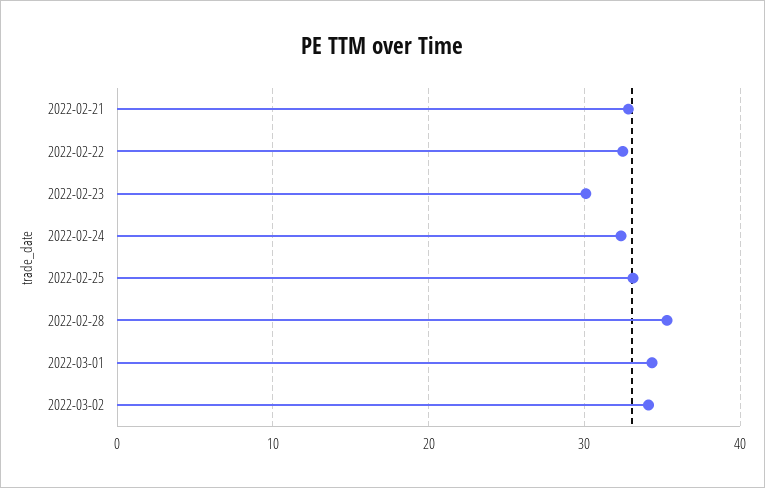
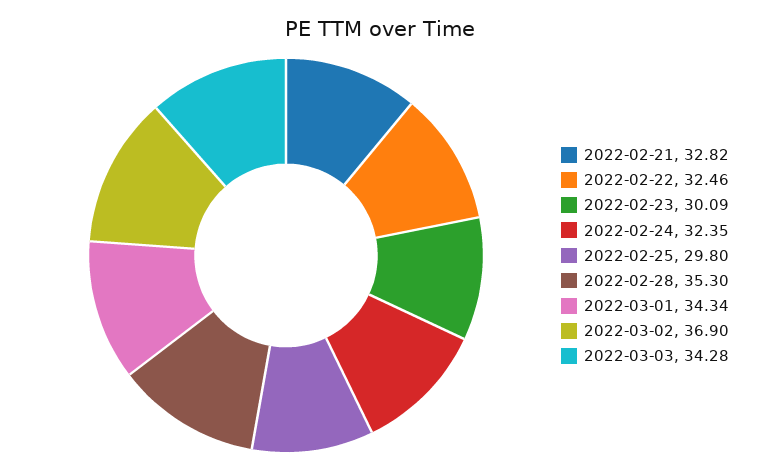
2022-02-25: 33 -> 29.8
2022-03-02: 34 -> 36.9
2022-03-03: none -> 34.28

